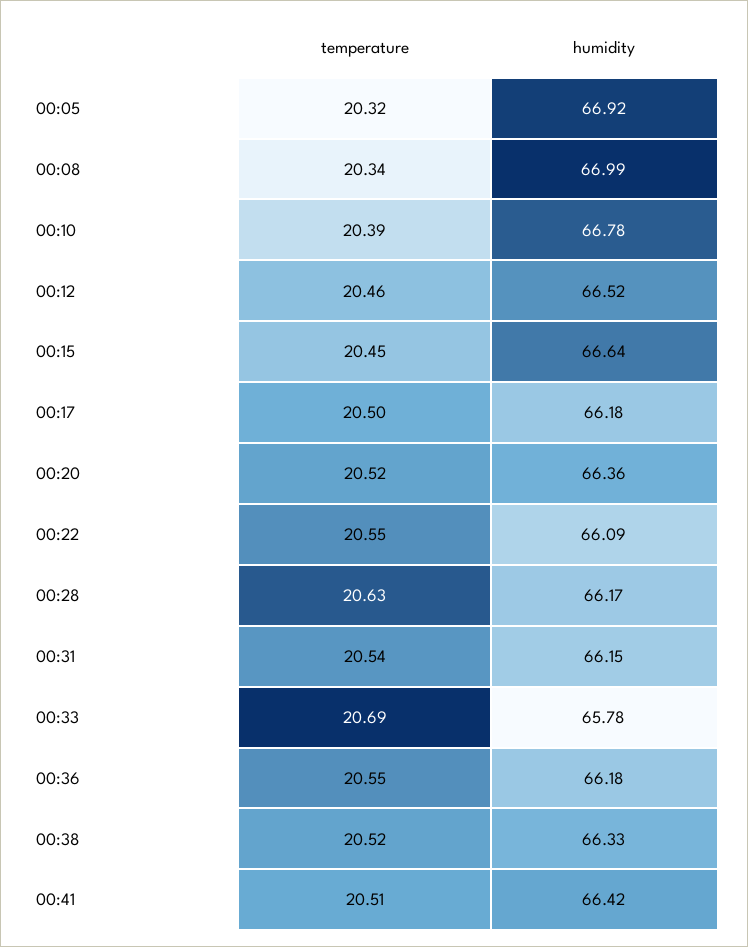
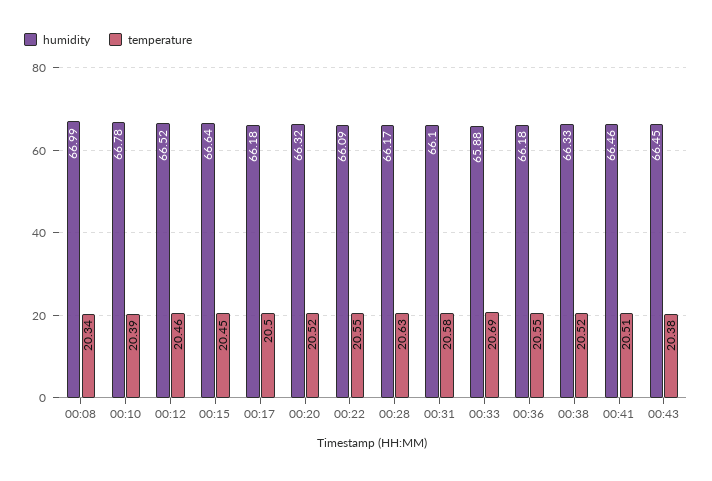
temperature, 00:05: 20.32 -> none
humidity, 00:05: 66.92 -> none
humidity, 00:20: 66.36 -> 66.32
temperature, 00:31: 20.54 -> 20.58
humidity, 00:31: 66.15 -> 66.1
humidity, 00:33: 65.78 -> 65.88
humidity, 00:41: 66.42 -> 66.46
humidity, 00:43: none -> 66.45
temperature, 00:43: none -> 20.38

